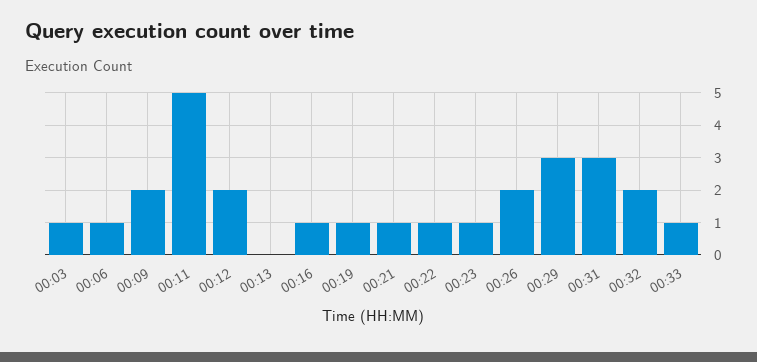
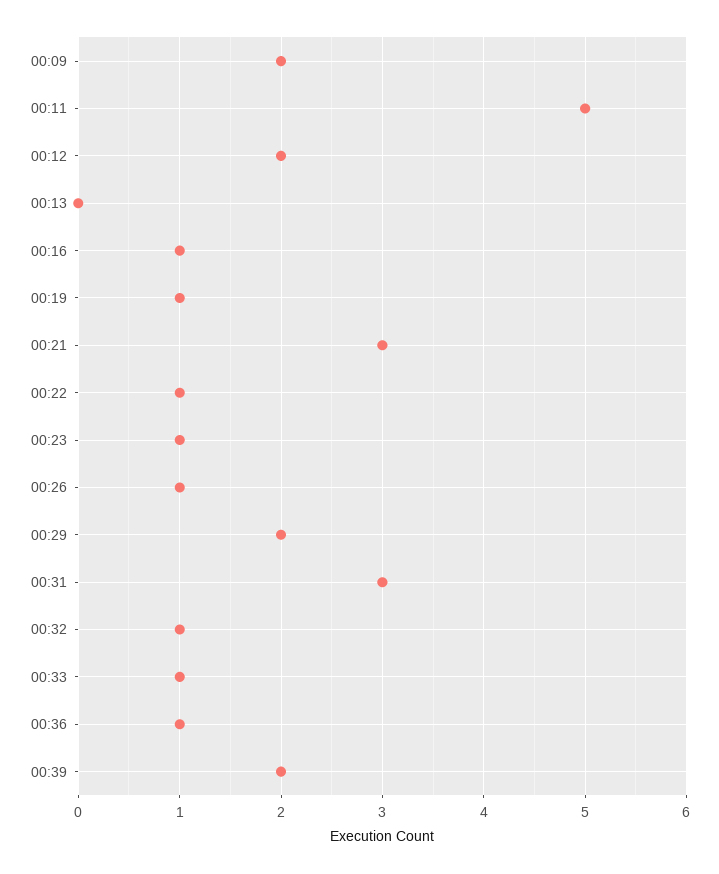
00:03: 1 -> none
00:06: 1 -> none
00:21: 1 -> 3
00:26: 2 -> 1
00:29: 3 -> 2
00:32: 2 -> 1
00:36: none -> 1
00:39: none -> 2

